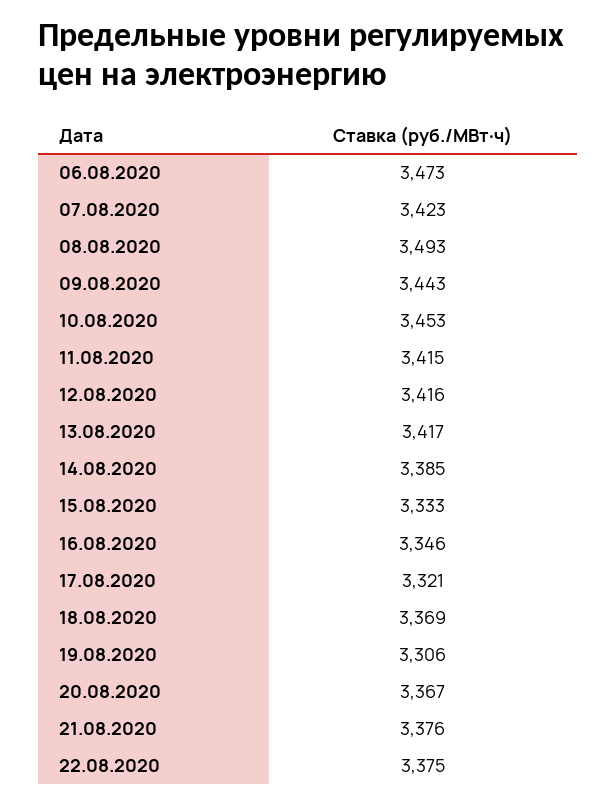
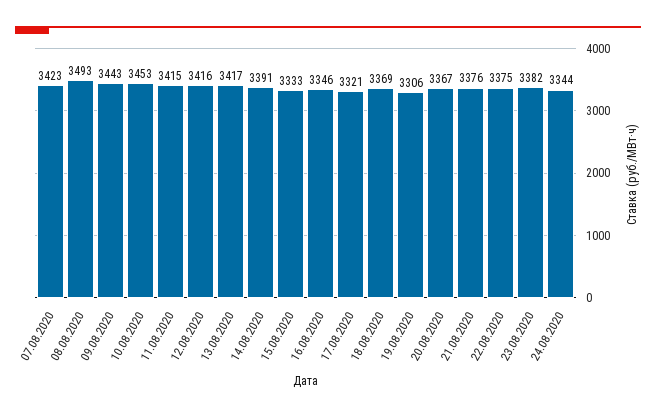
06.08.2020: 3473 -> none
14.08.2020: 3385 -> 3391
23.08.2020: none -> 3382
24.08.2020: none -> 3344

